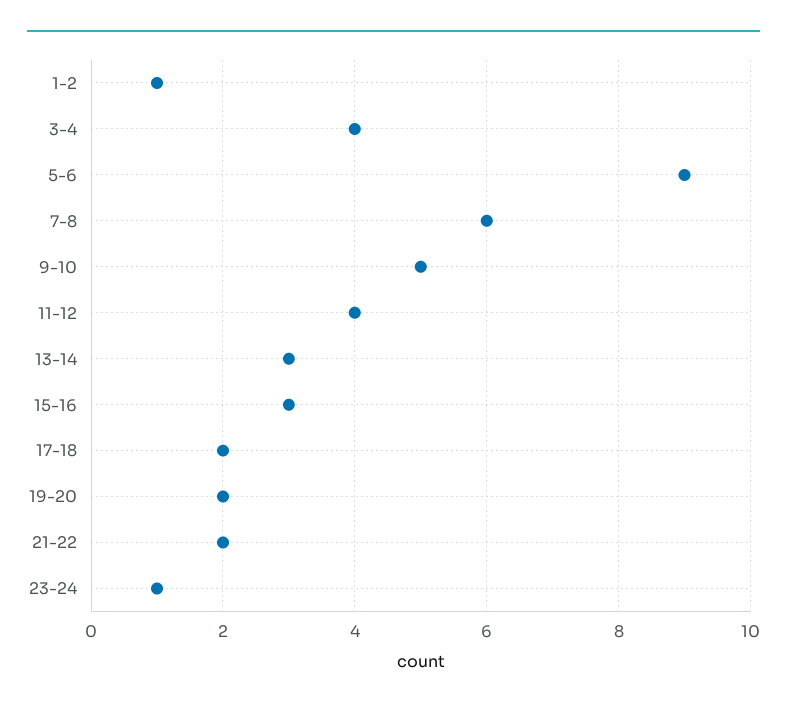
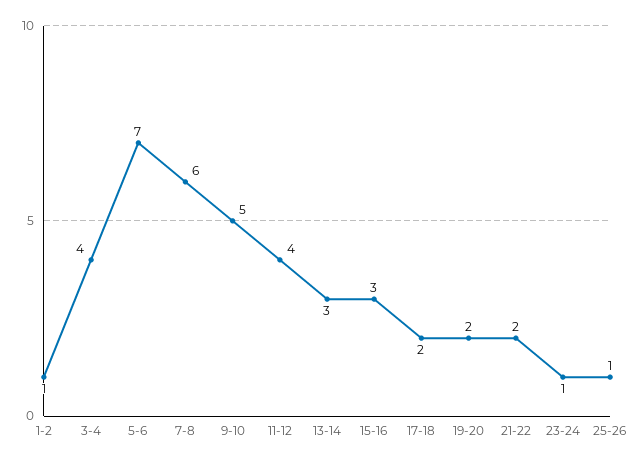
5-6: 9 -> 7
25-26: none -> 1

